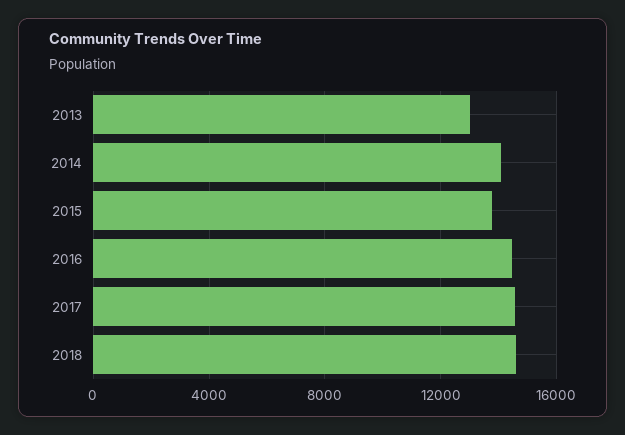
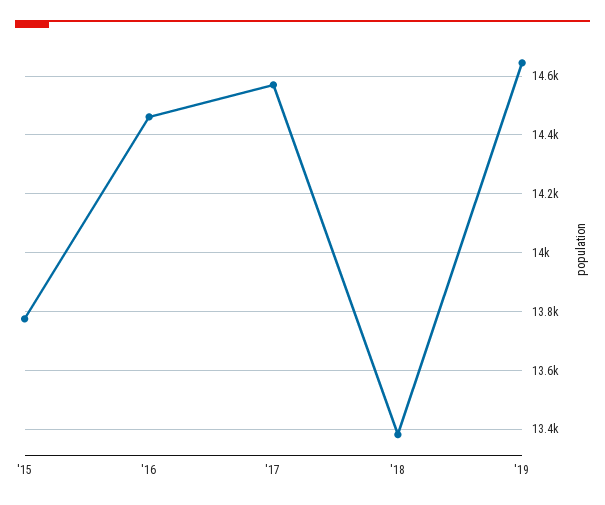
2013: 13000 -> none
2014: 14000 -> none
2018: 14500 -> 13375
'19: none -> 14650

